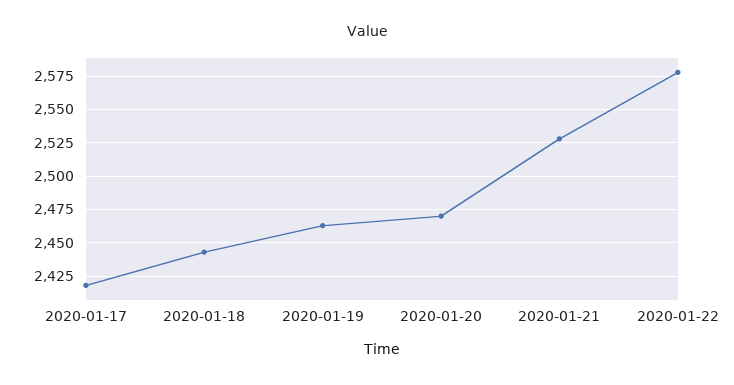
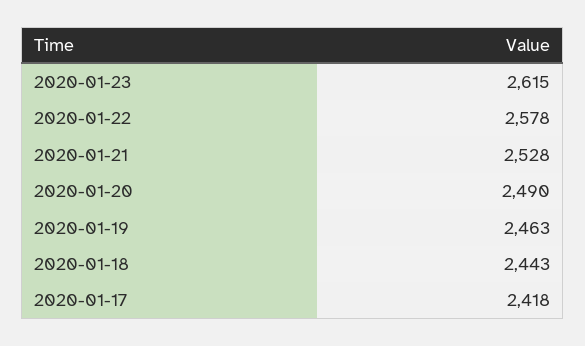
2020-01-20: 2470 -> 2490
2020-01-23: none -> 2615

